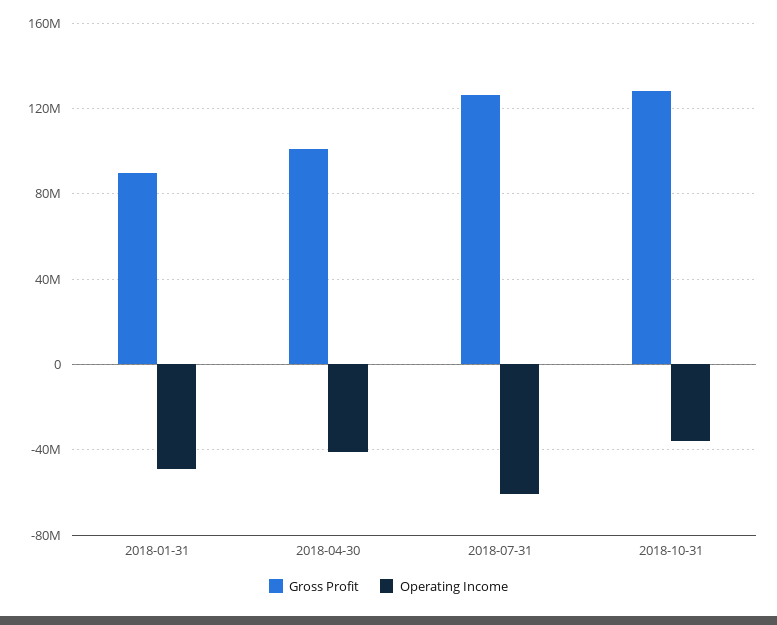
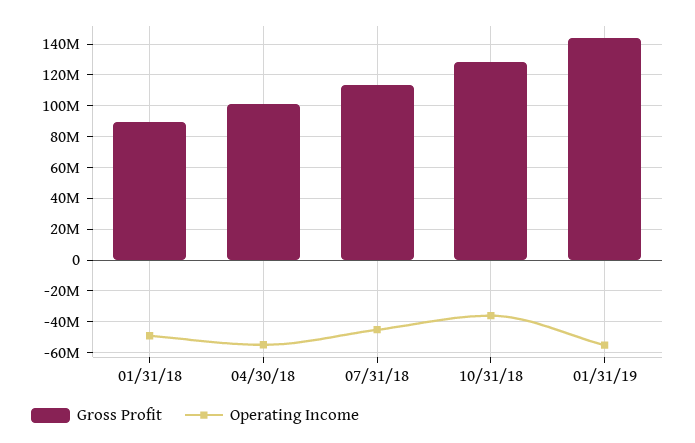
Operating Income, 2018-04-30: -40000000 -> -55000000
Gross Profit, 2018-07-31: 125000000 -> 115000000
Operating Income, 2018-07-31: -60000000 -> -45000000
Gross Profit, 01/31/19: none -> 145000000
Operating Income, 01/31/19: none -> -55000000

